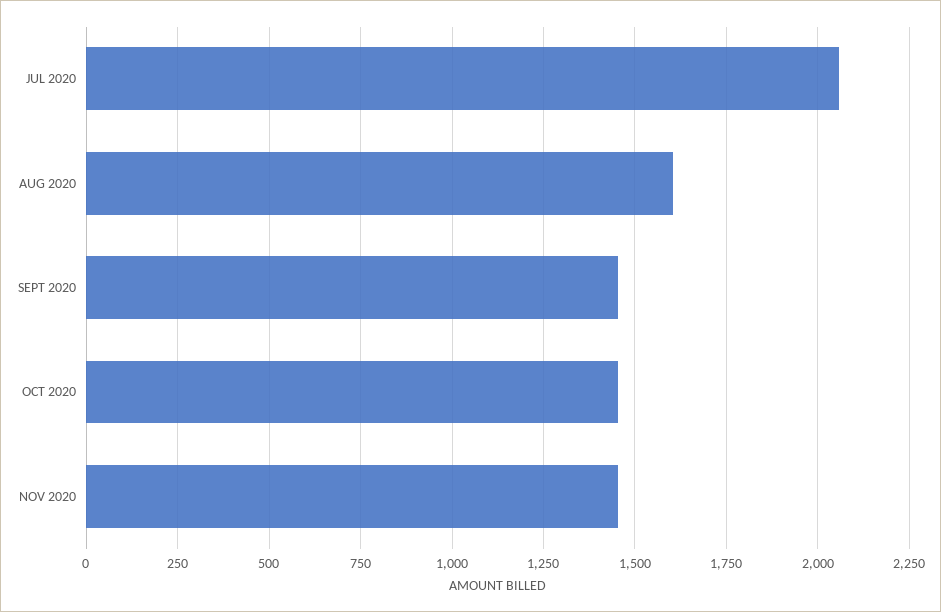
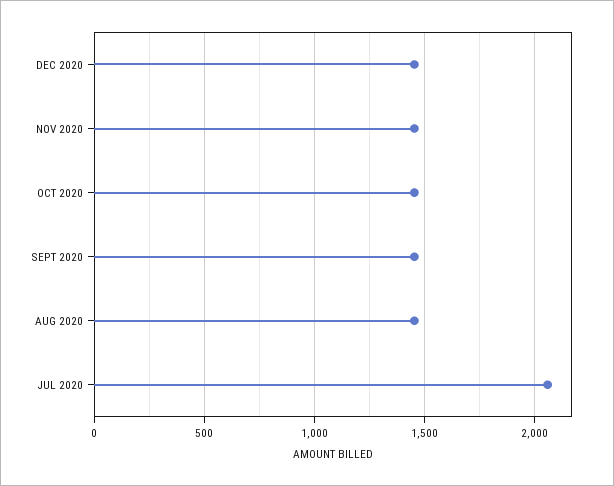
AUG 2020: 1600 -> 1450
DEC 2020: none -> 1450

